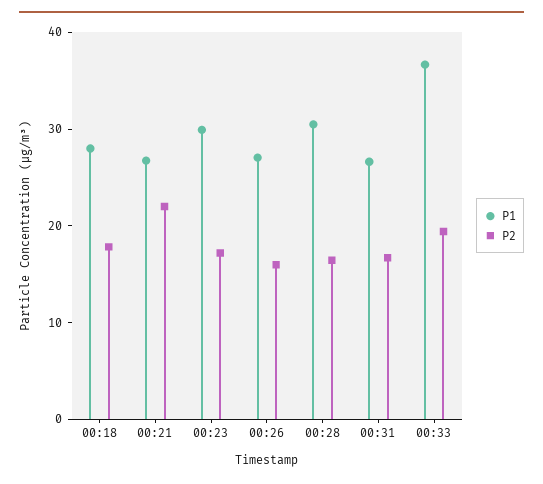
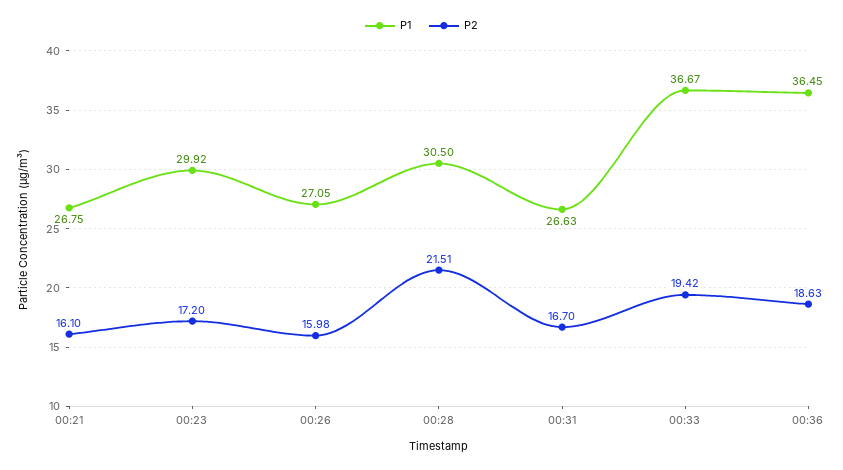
P1, 00:18: 28 -> none
P2, 00:18: 18 -> none
P2, 00:21: 22 -> 16.1
P2, 00:28: 16 -> 21.51
P1, 00:36: none -> 36.45
P2, 00:36: none -> 18.63

